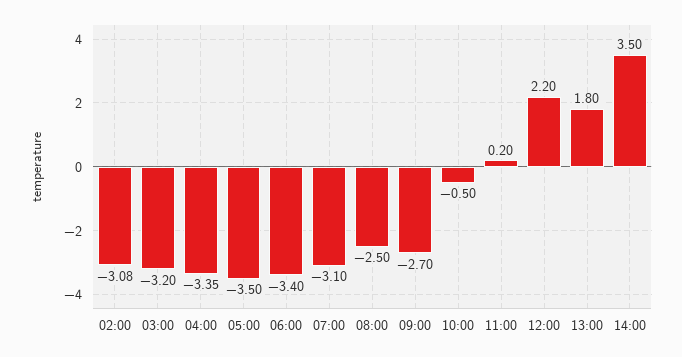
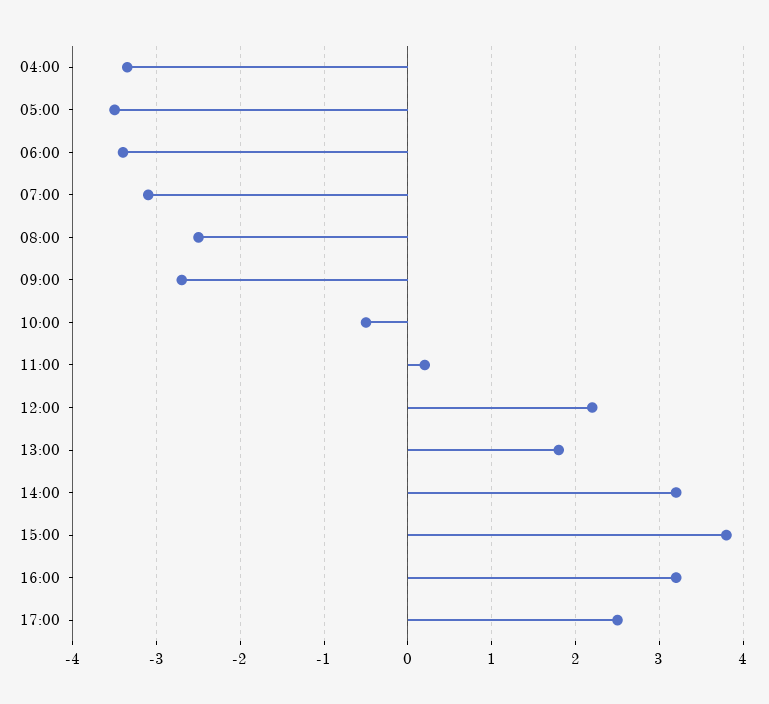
02:00: -3.08 -> none
03:00: -3.2 -> none
14:00: 3.5 -> 3.2
15:00: none -> 3.8
16:00: none -> 3.2
17:00: none -> 2.5

